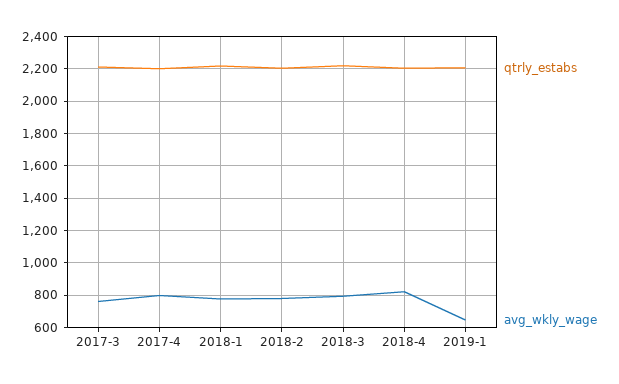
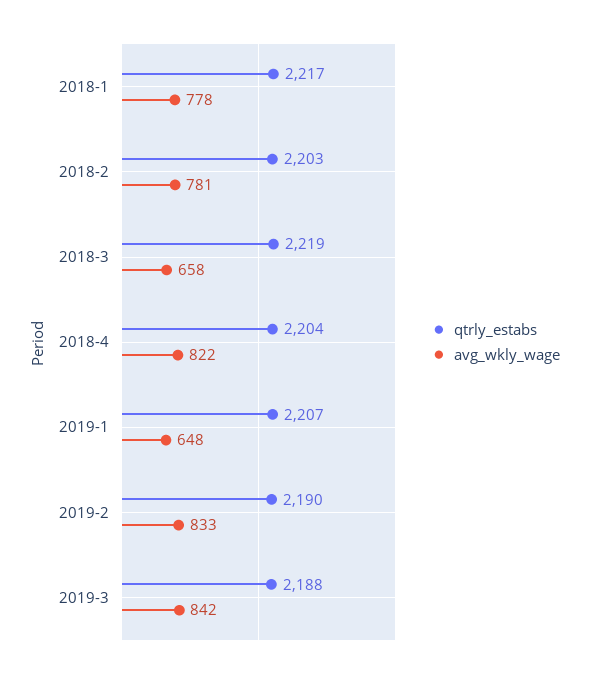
qtrly_estabs, 2017-3: 2200 -> none
avg_wkly_wage, 2017-3: 750 -> none
qtrly_estabs, 2017-4: 2200 -> none
avg_wkly_wage, 2017-4: 800 -> none
avg_wkly_wage, 2018-3: 800 -> 658
qtrly_estabs, 2019-2: none -> 2190
avg_wkly_wage, 2019-2: none -> 833
qtrly_estabs, 2019-3: none -> 2188
avg_wkly_wage, 2019-3: none -> 842

